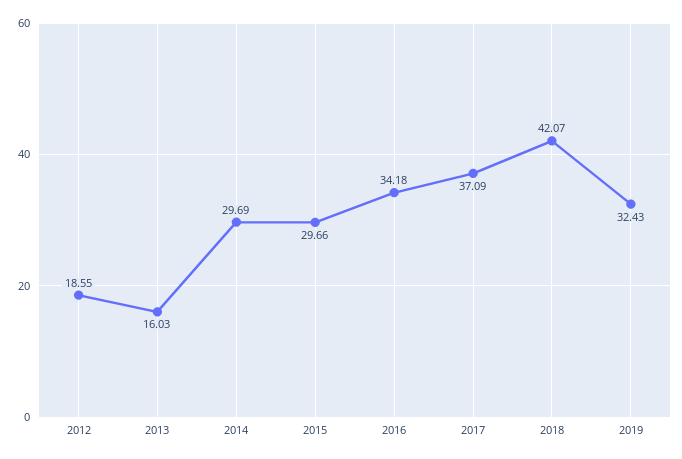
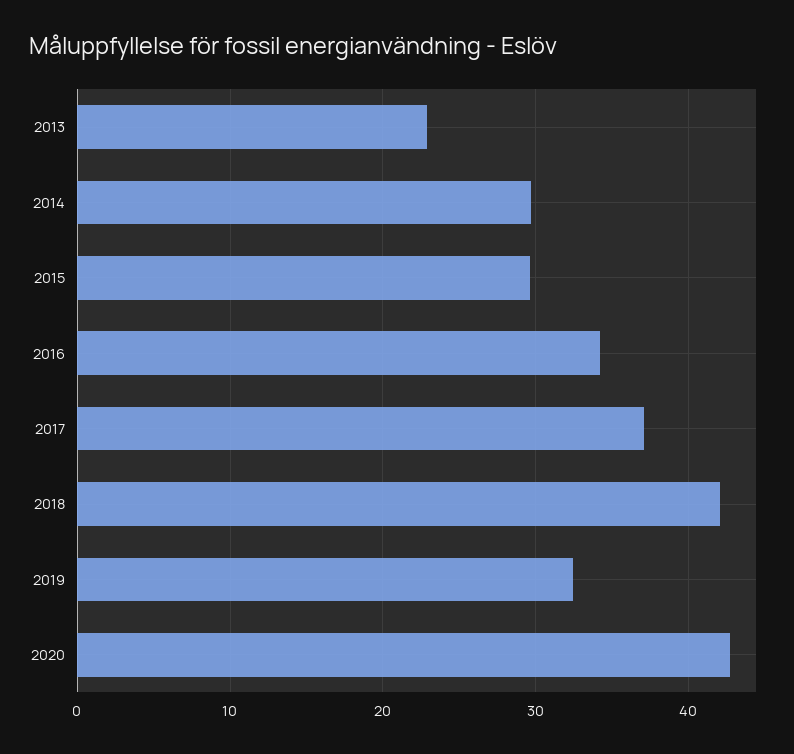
2012: 18.55 -> none
2013: 16.03 -> 23
2020: none -> 43

